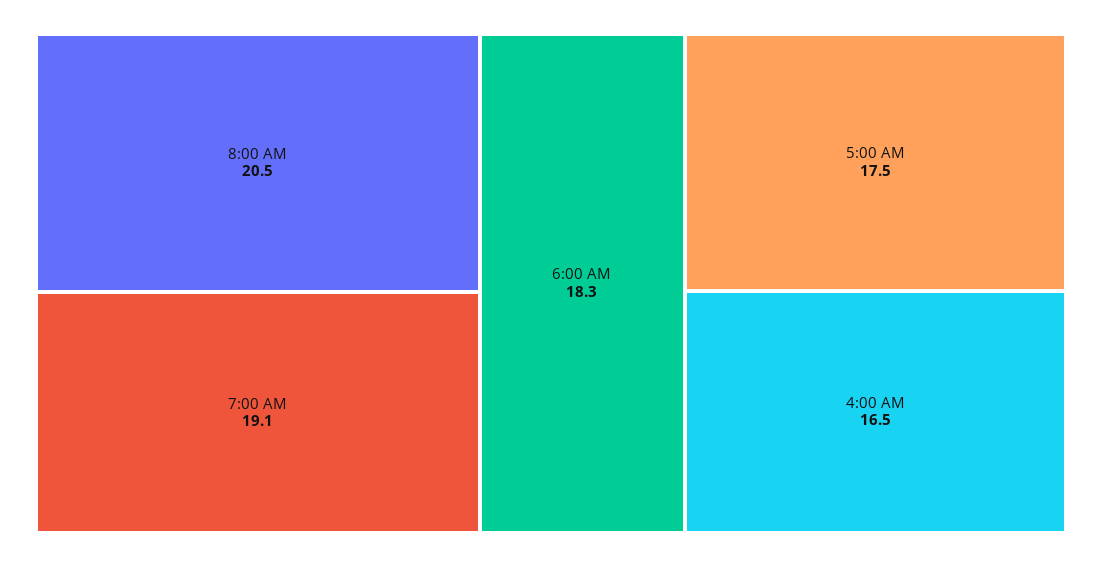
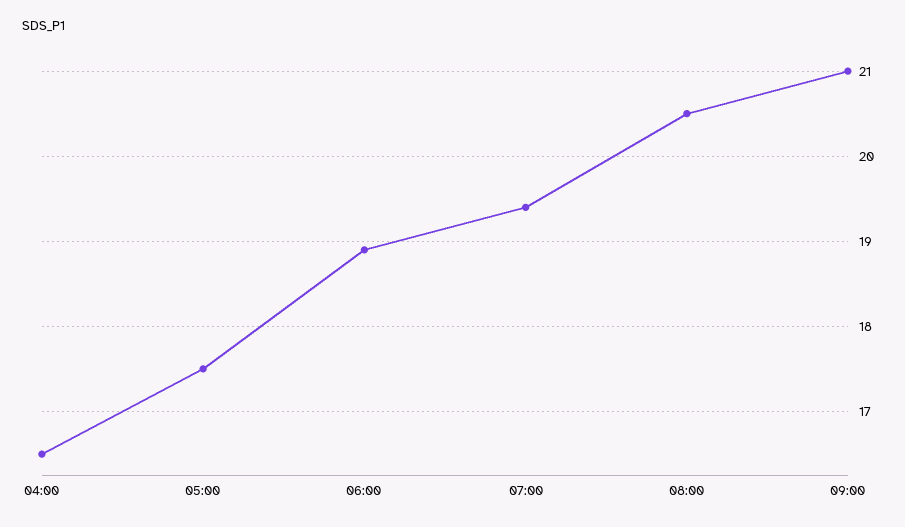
7:00 AM: 19.1 -> 19.4
6:00 AM: 18.3 -> 18.9
09:00: none -> 21

